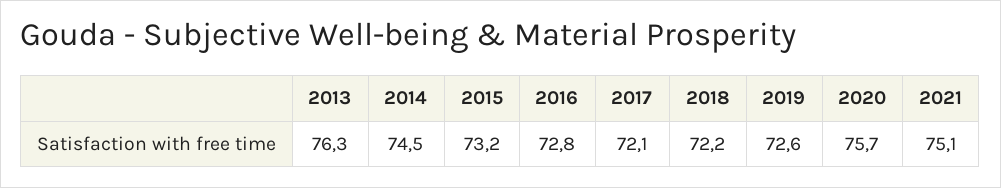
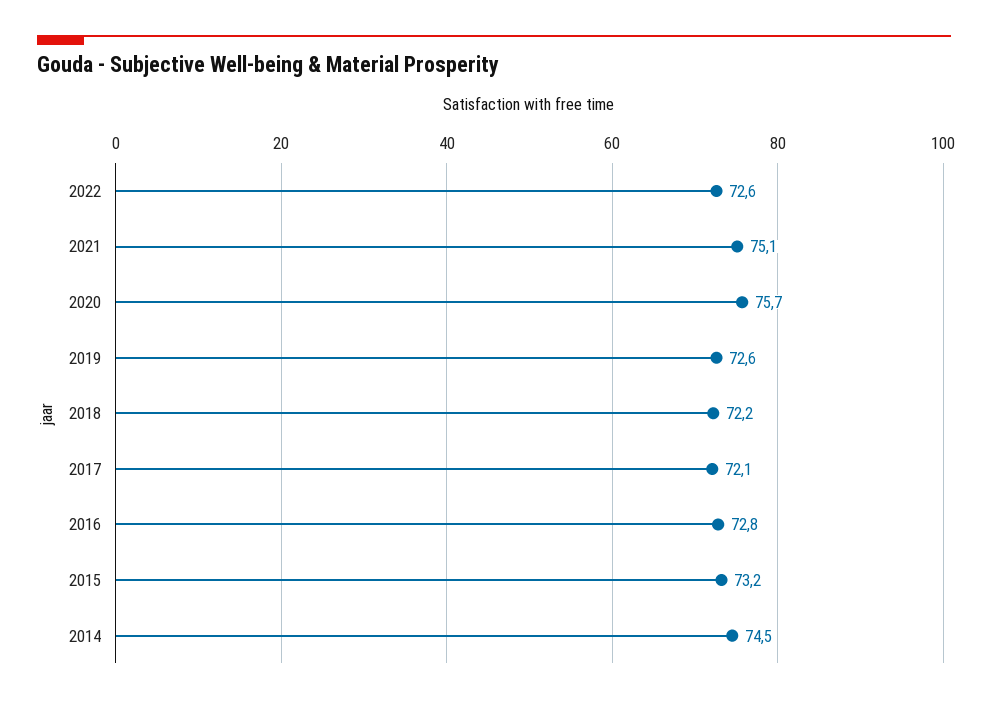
2013: 76.3 -> none
2022: none -> 72.6

